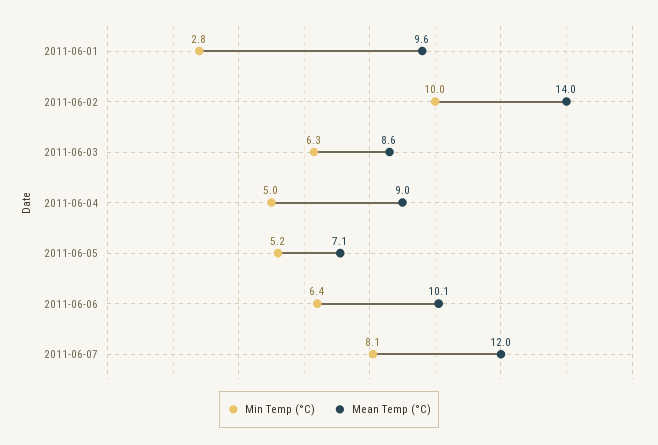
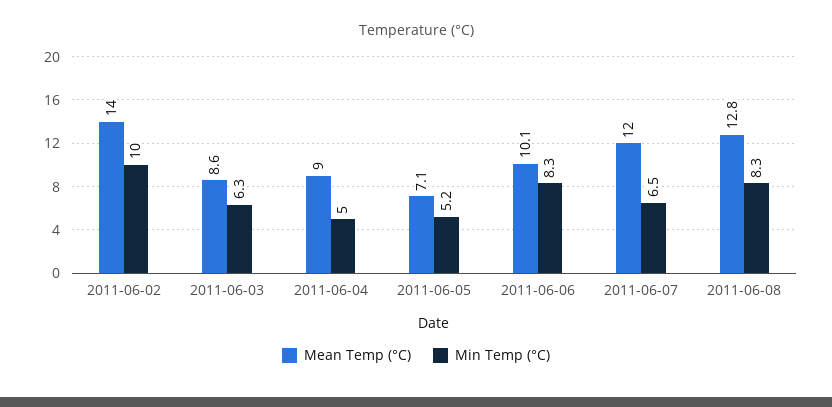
Min Temp (°C), 2011-06-01: 2.8 -> none
Mean Temp (°C), 2011-06-01: 9.6 -> none
Min Temp (°C), 2011-06-06: 6.4 -> 8.3
Min Temp (°C), 2011-06-07: 8.1 -> 6.5
Mean Temp (°C), 2011-06-08: none -> 12.8
Min Temp (°C), 2011-06-08: none -> 8.3

